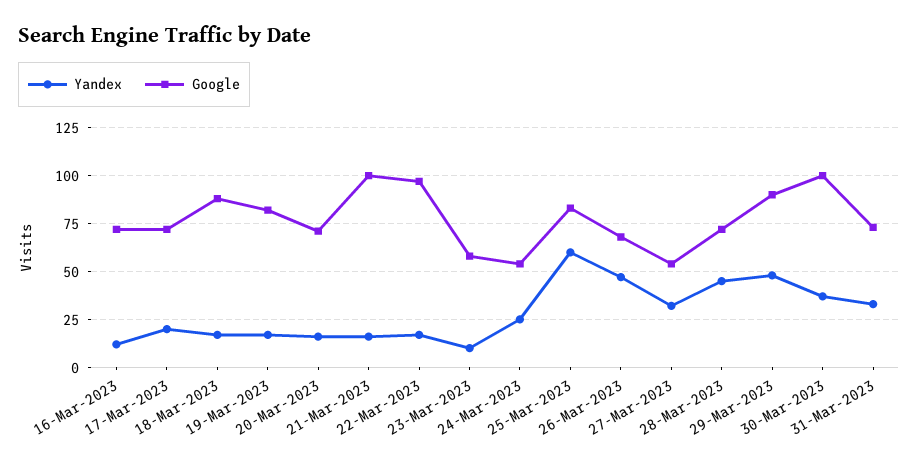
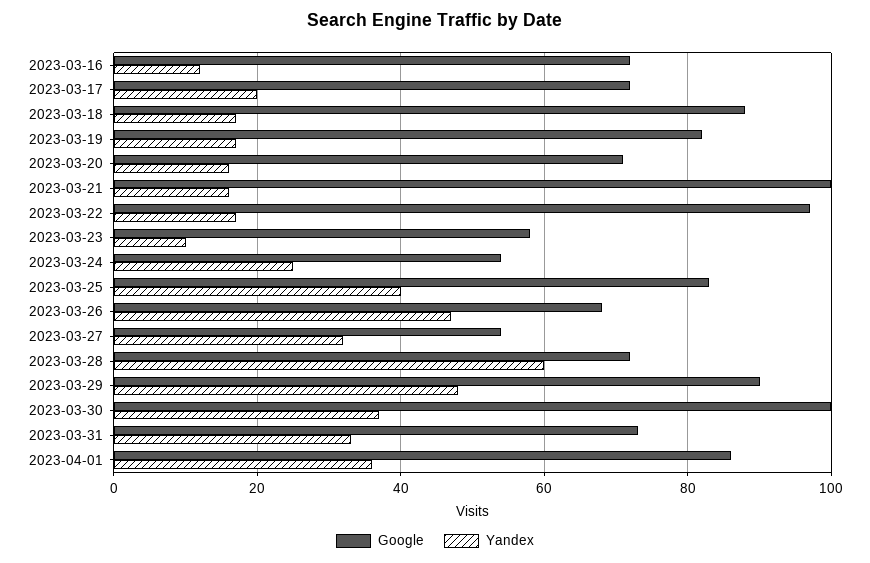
Yandex, 25-Mar-2023: 60 -> 40
Yandex, 28-Mar-2023: 45 -> 60
Google, 2023-04-01: none -> 85
Yandex, 2023-04-01: none -> 35

